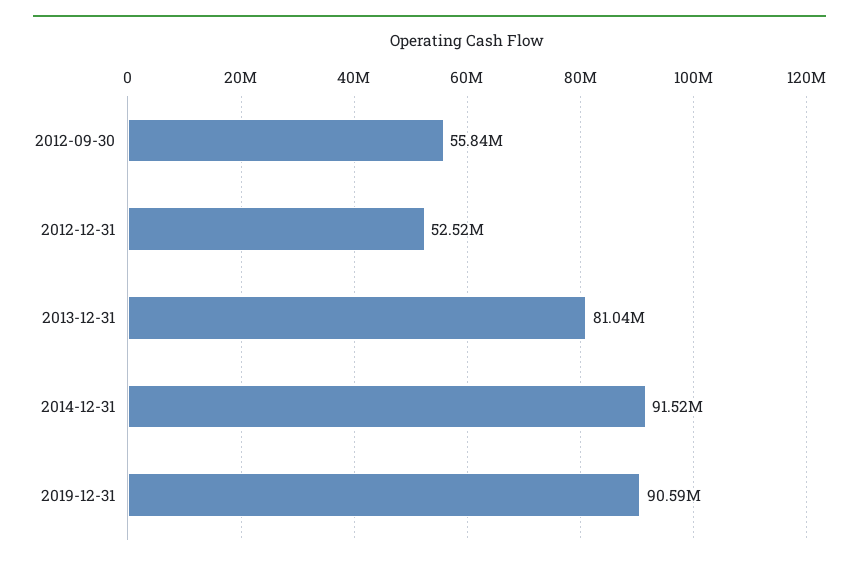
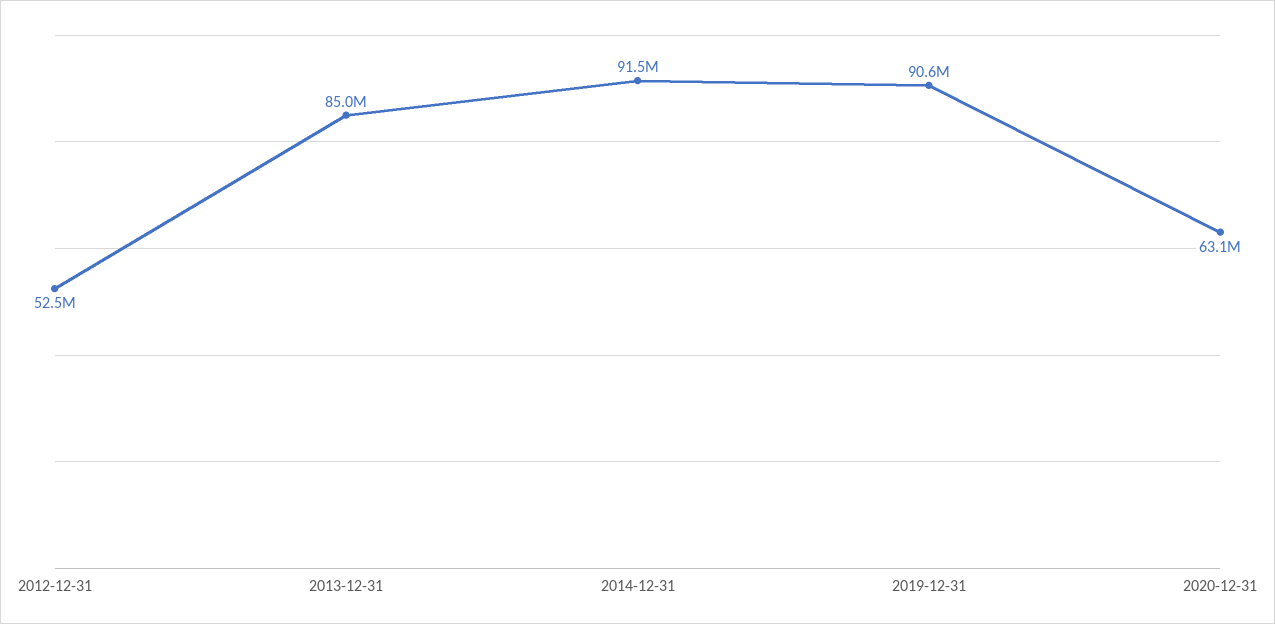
2012-09-30: 55840000 -> none
2013-12-31: 81040000 -> 85000000
2020-12-31: none -> 63100000

